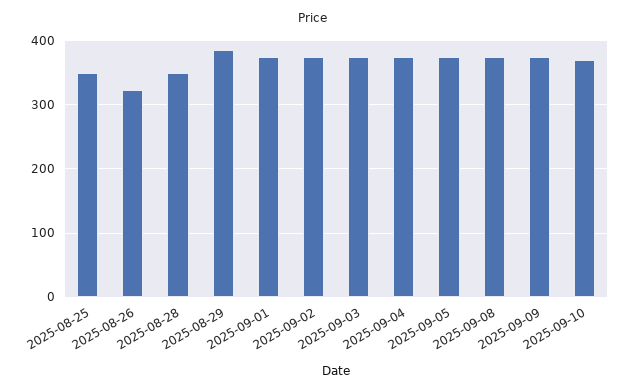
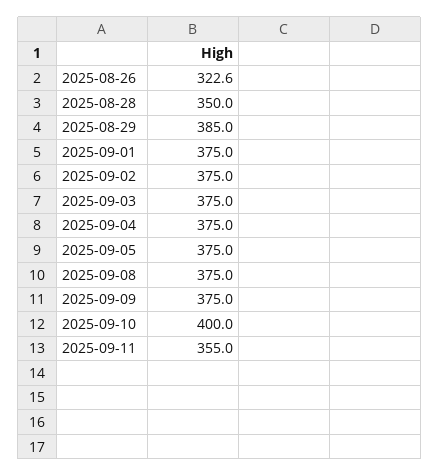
2025-08-25: 350 -> none
2025-09-10: 370 -> 400
2025-09-11: none -> 355

